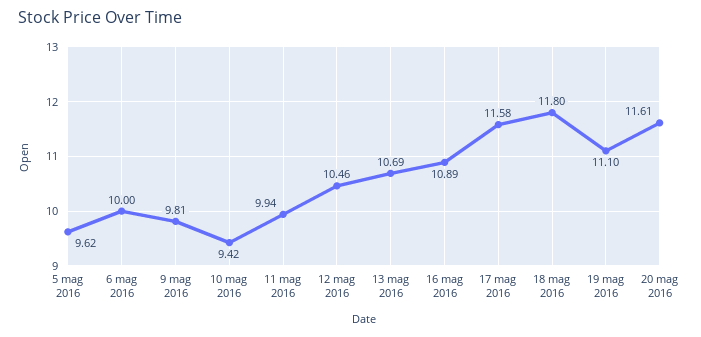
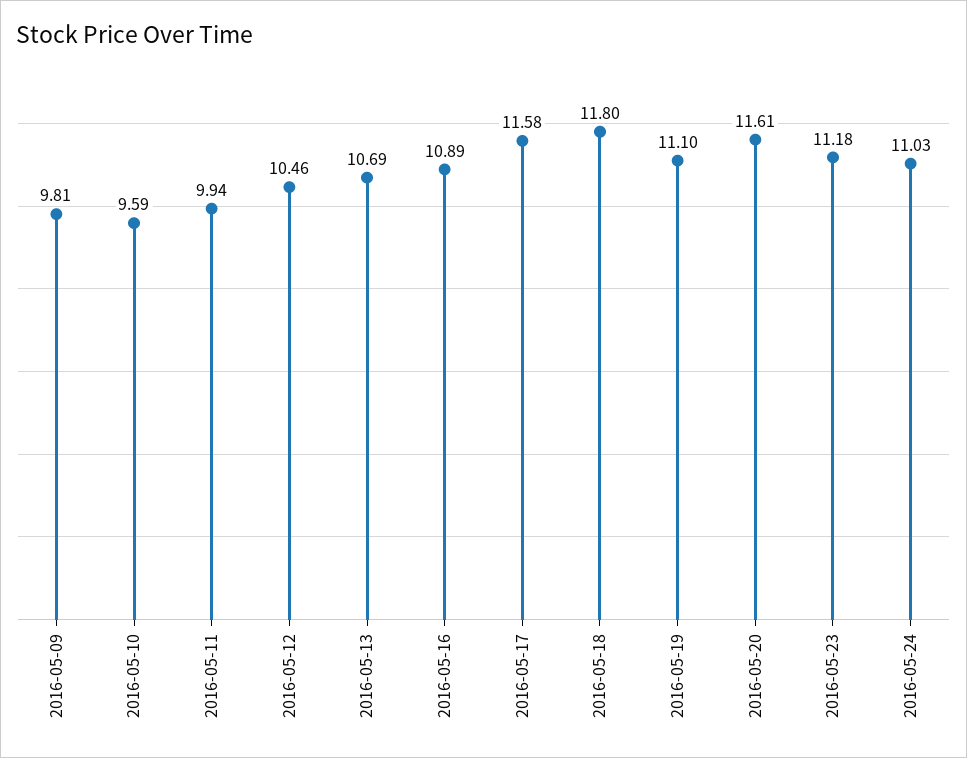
5 mag 2016: 9.62 -> none
6 mag 2016: 10 -> none
10 mag 2016: 9.42 -> 9.59
2016-05-23: none -> 11.18
2016-05-24: none -> 11.03

